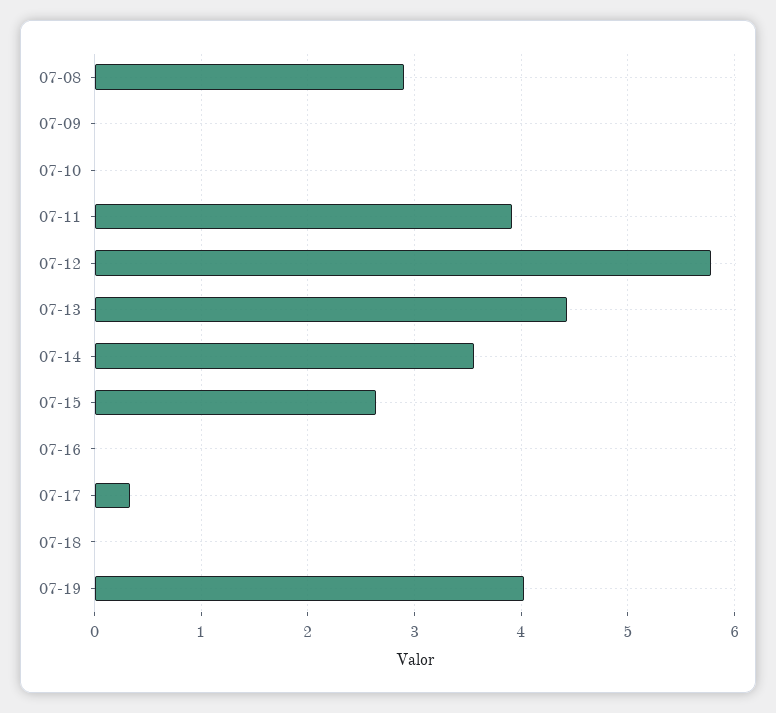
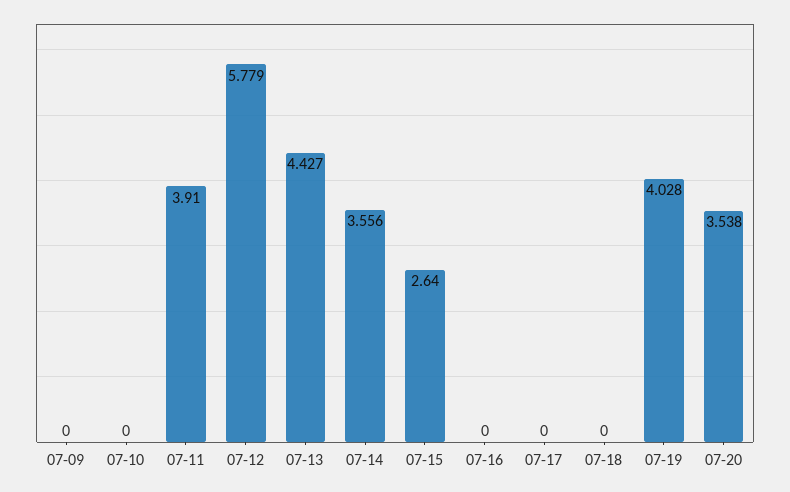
07-08: 2.9 -> none
07-17: 0.3 -> 0
07-20: none -> 3.538

